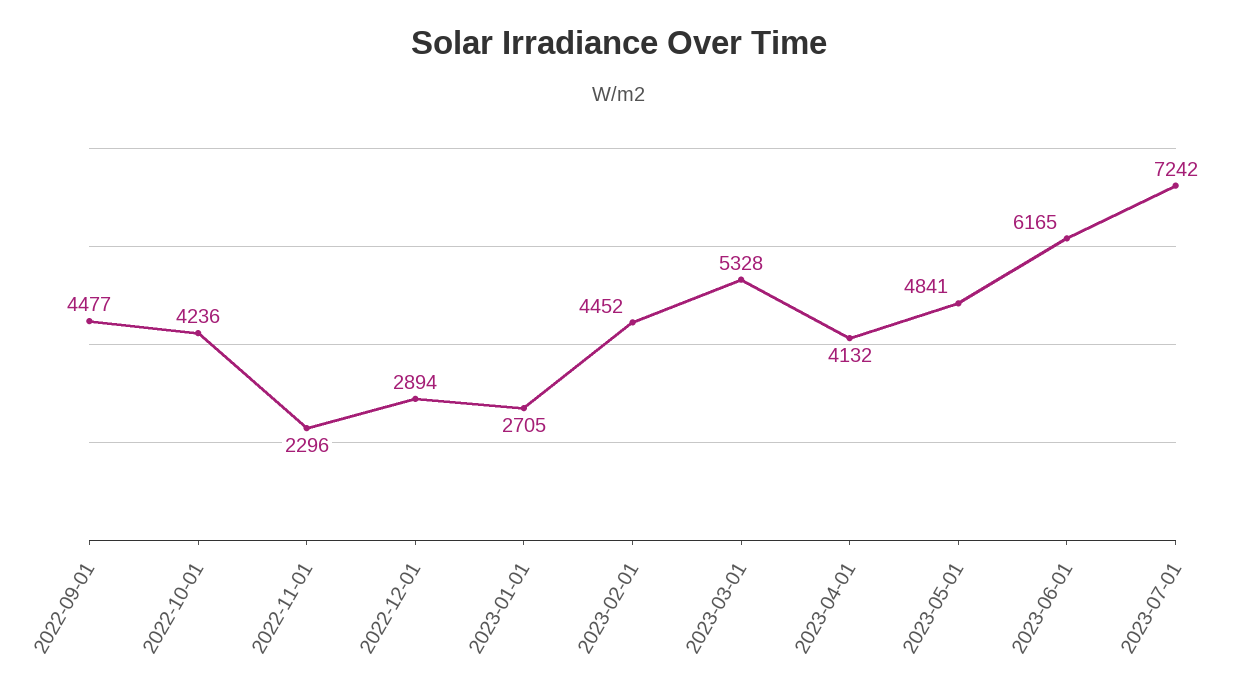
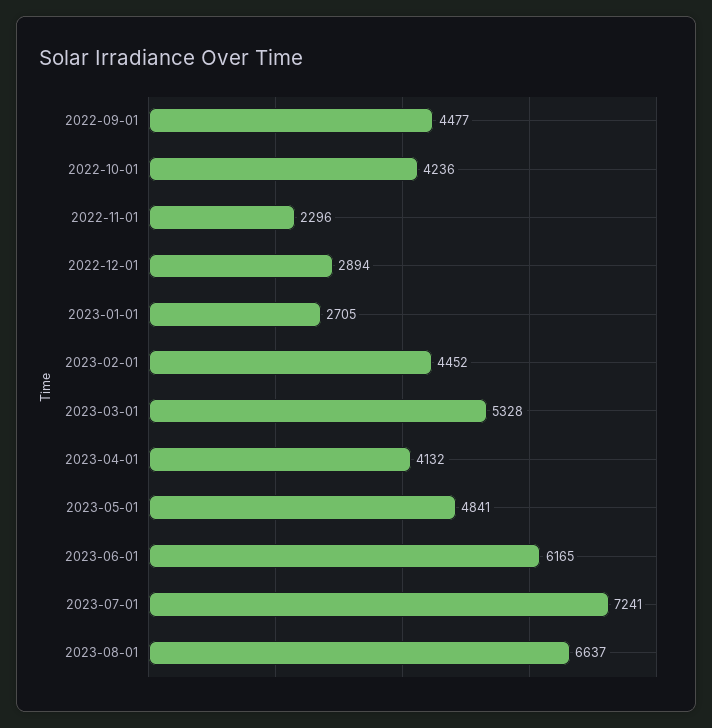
2023-07-01: 7242 -> 7241
2023-08-01: none -> 6637

